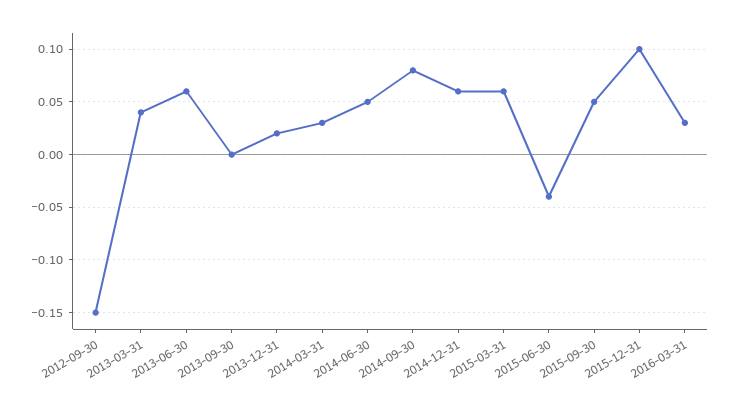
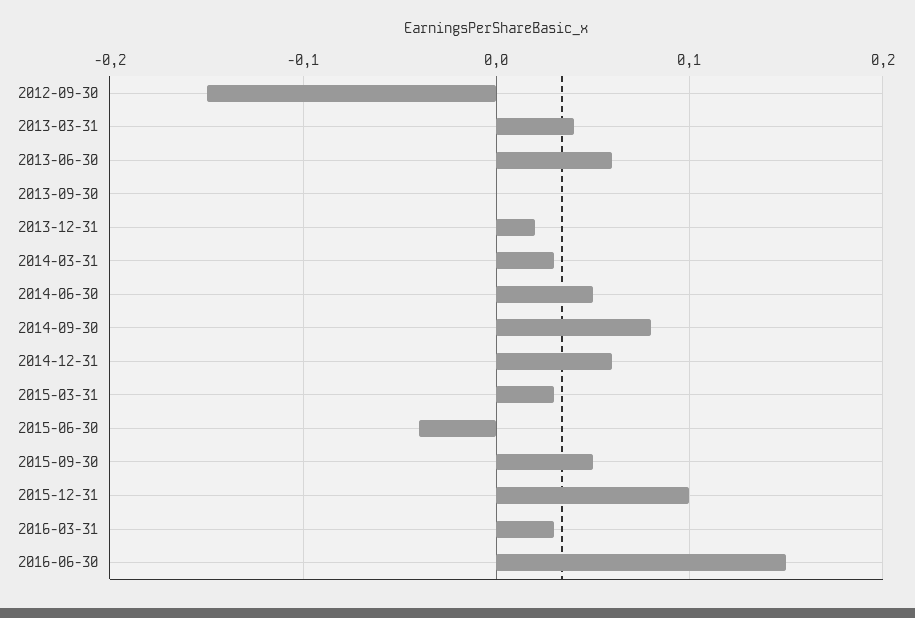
2015-03-31: 0.06 -> 0.03
2016-06-30: none -> 0.15

